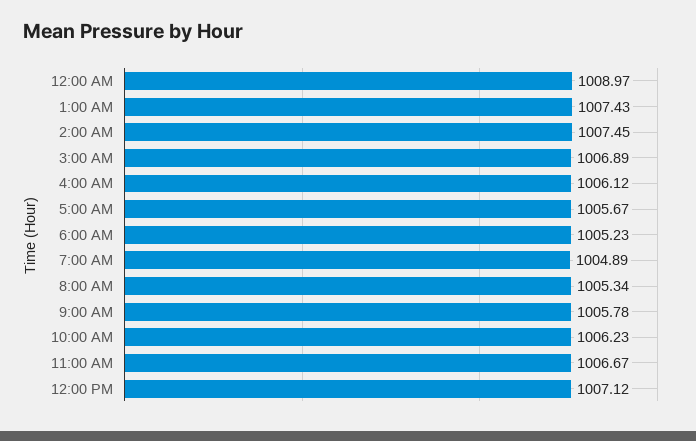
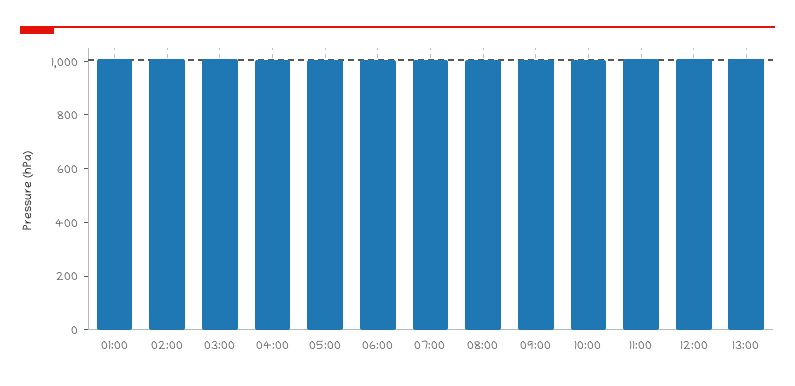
12:00 AM: 1008.97 -> none
13:00: none -> 1000

